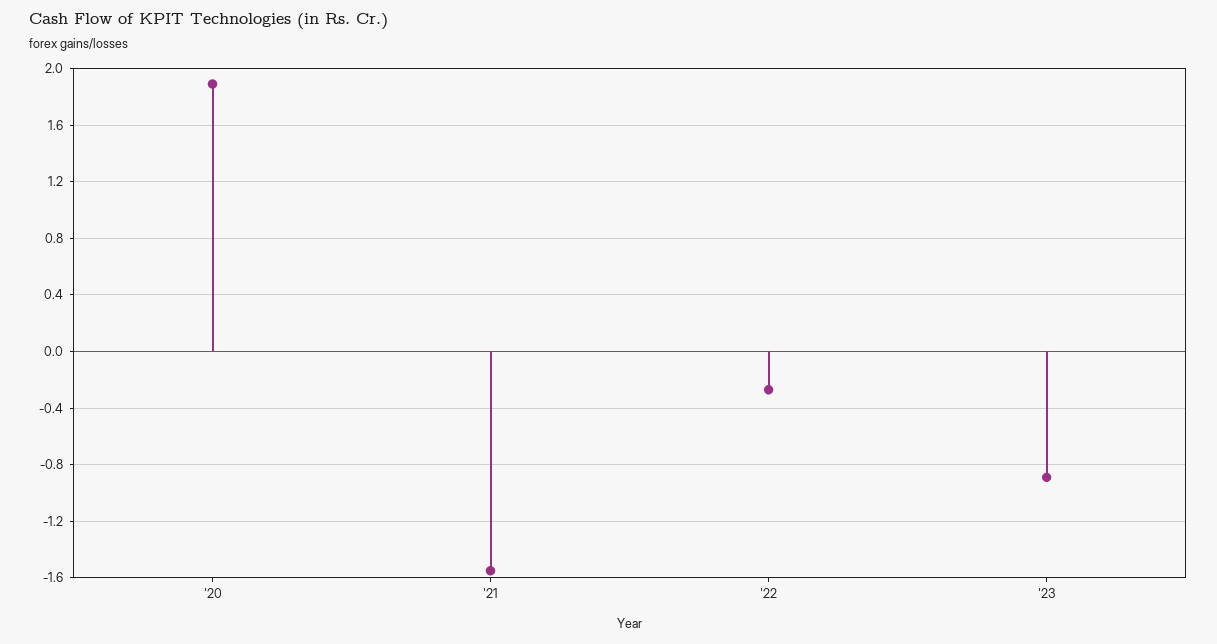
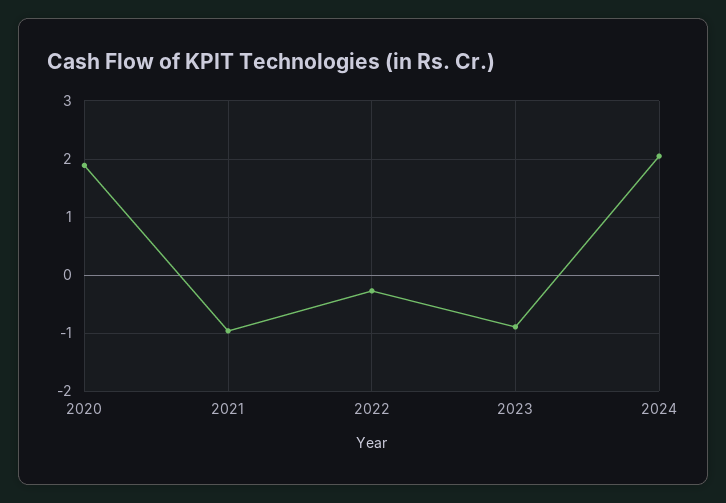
'21: -1.55 -> -1
2024: none -> 2

